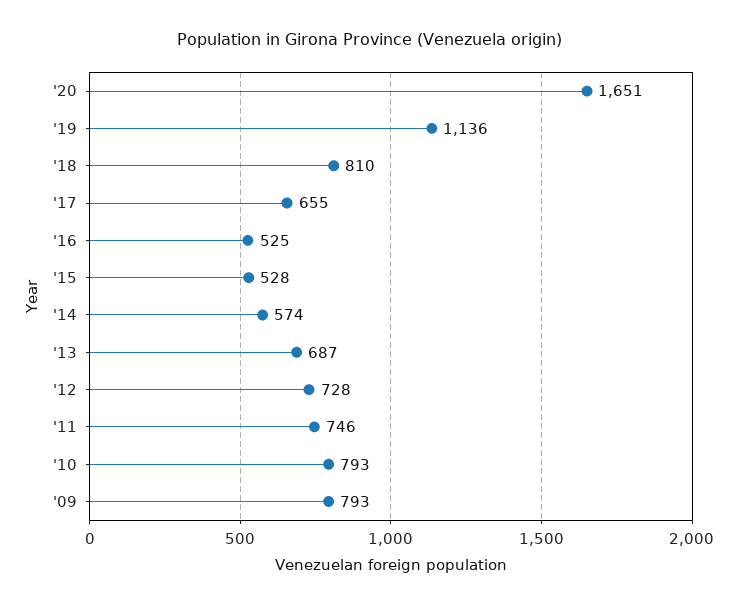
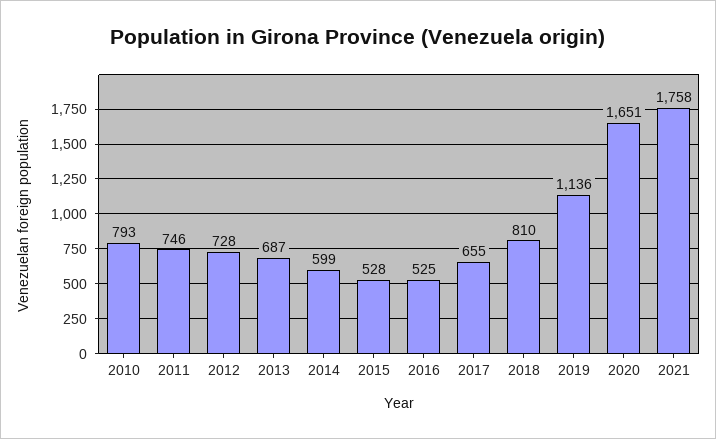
'14: 574 -> 599
'09: 793 -> none
2021: none -> 1758

